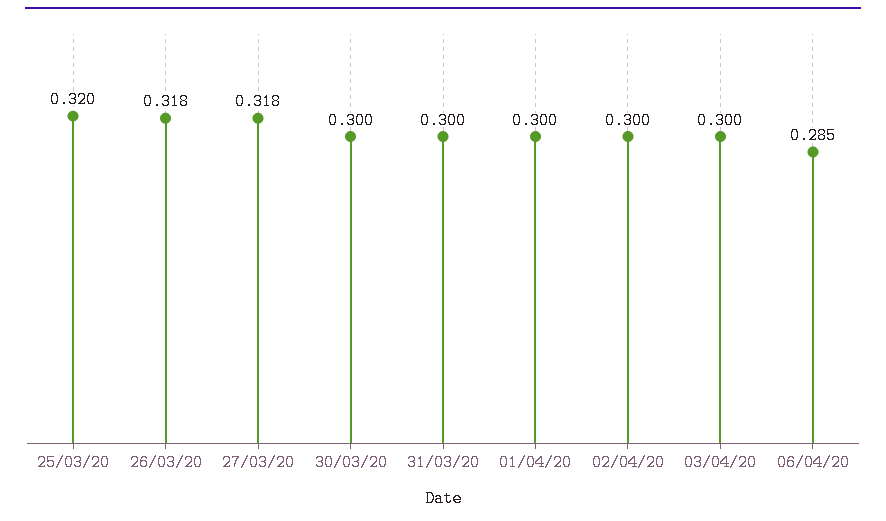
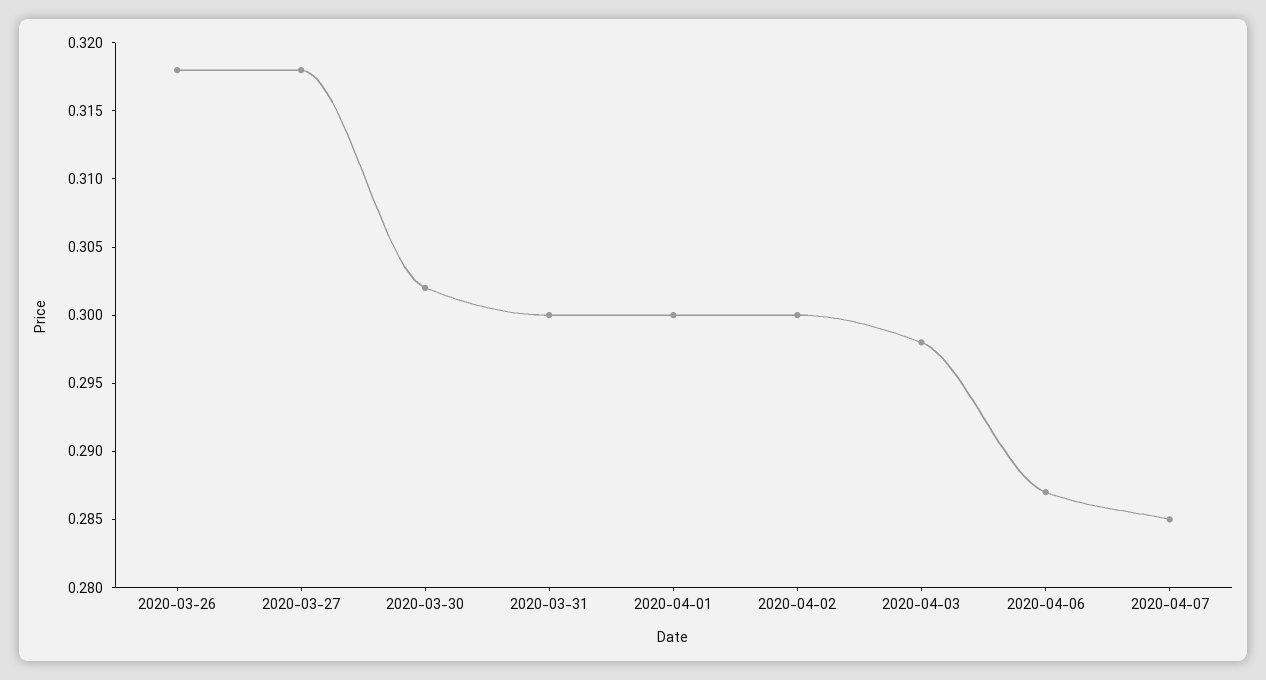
25/03/20: 0.32 -> none
30/03/20: 0.3 -> 0.302
03/04/20: 0.3 -> 0.298
06/04/20: 0.285 -> 0.287
2020-04-07: none -> 0.285

